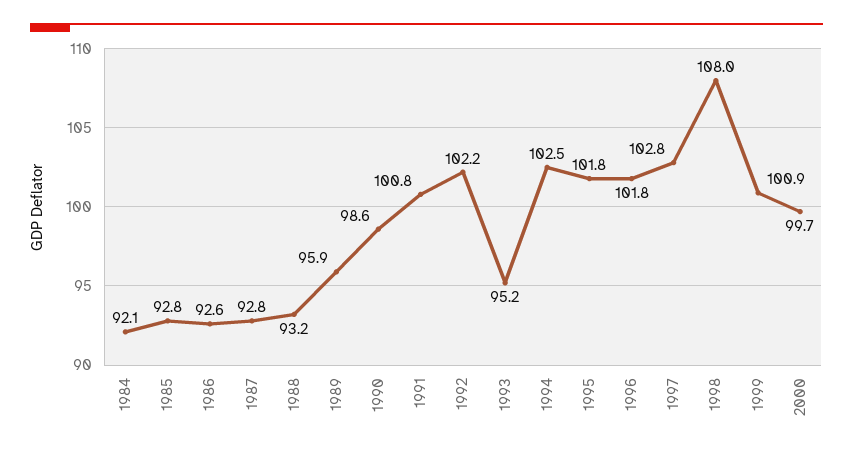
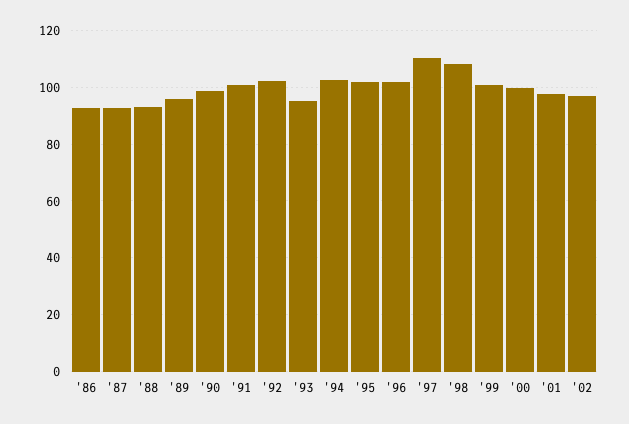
1984: 92.1 -> none
1985: 92.8 -> none
1997: 102.8 -> 110
'01: none -> 97.5
'02: none -> 97.5

